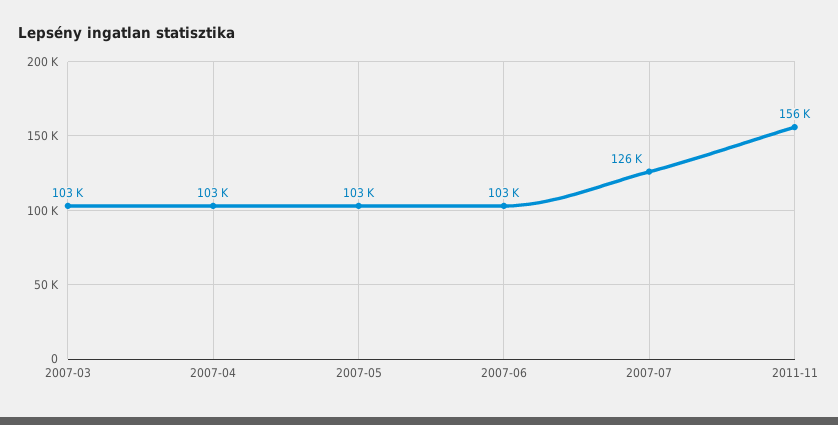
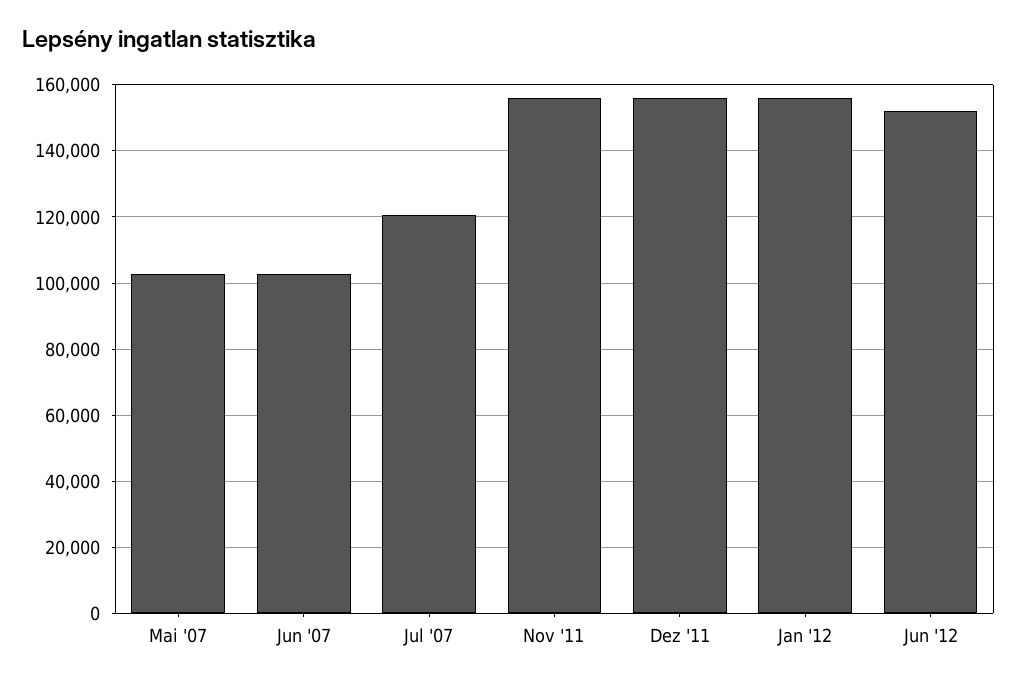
2007-03: 103000 -> none
2007-04: 103000 -> none
2007-07: 126000 -> 120000
Dez '11: none -> 156000
Jan '12: none -> 156000
Jun '12: none -> 152000

